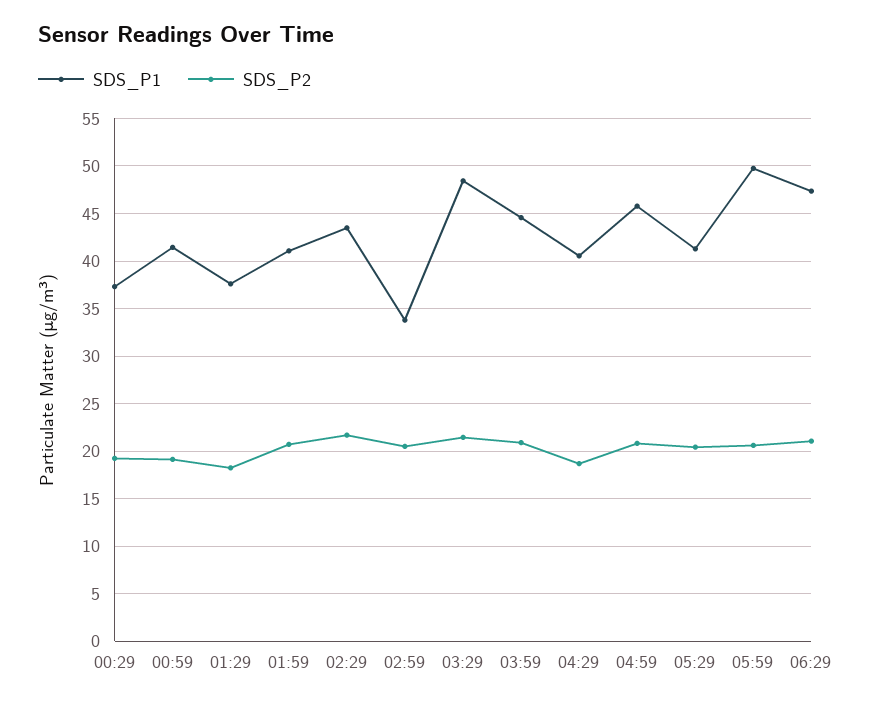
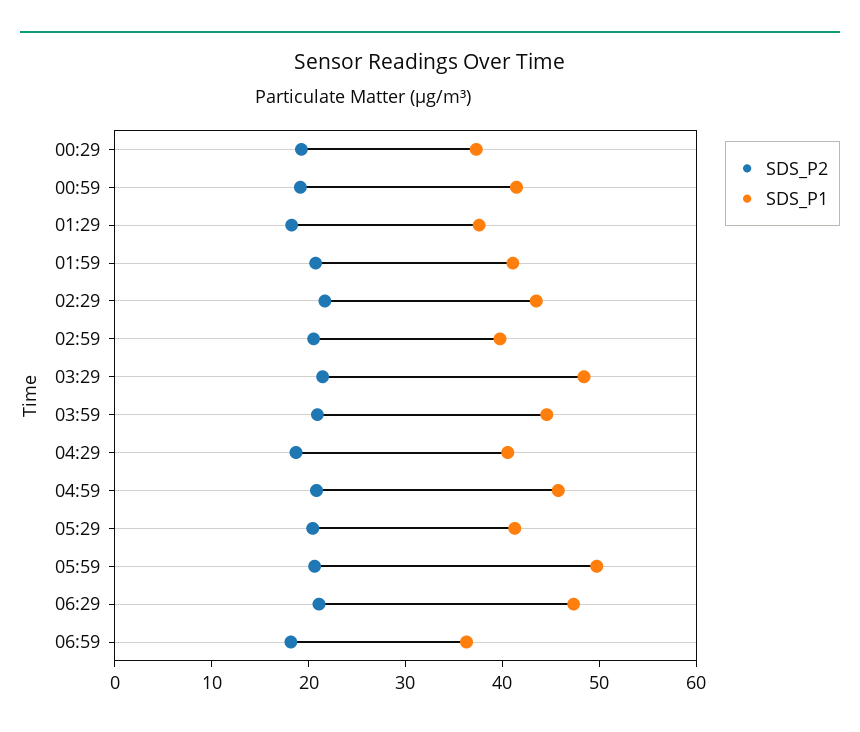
SDS_P1, 02:59: 34 -> 40
SDS_P2, 06:59: none -> 18
SDS_P1, 06:59: none -> 36

